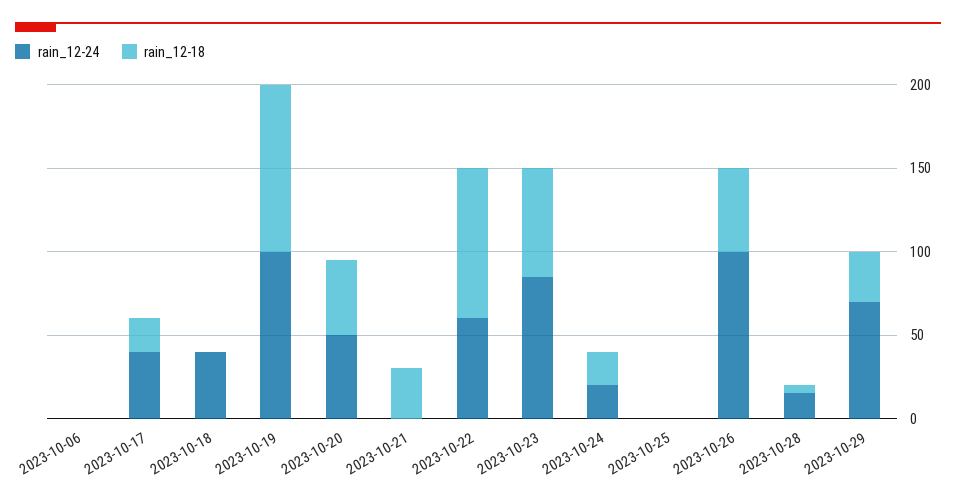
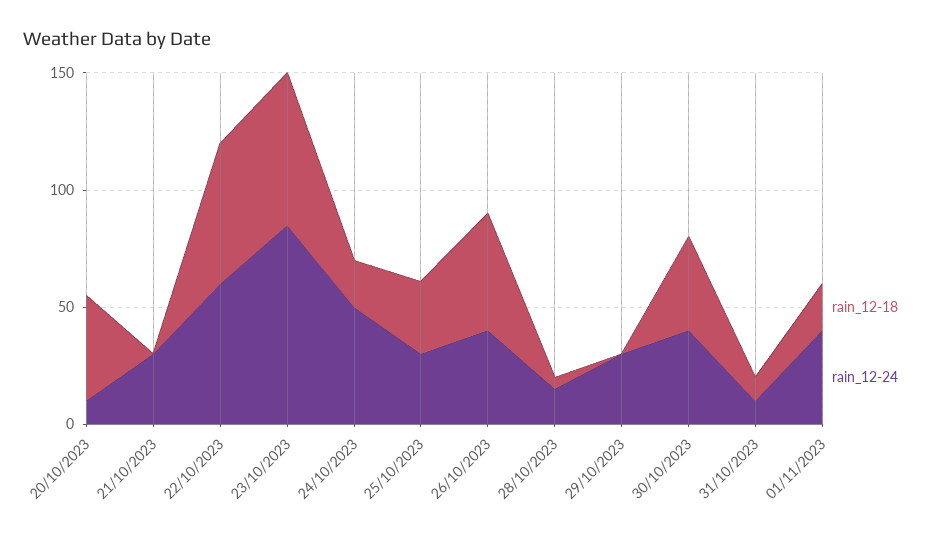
rain_12-24, 2023-10-06: 0 -> none
rain_12-18, 2023-10-06: 0 -> none
rain_12-24, 2023-10-17: 40 -> none
rain_12-18, 2023-10-17: 20 -> none
rain_12-24, 2023-10-18: 40 -> none
rain_12-18, 2023-10-18: 0 -> none
rain_12-24, 2023-10-19: 100 -> none
rain_12-18, 2023-10-19: 100 -> none
rain_12-24, 2023-10-20: 50 -> 10
rain_12-24, 2023-10-21: 0 -> 30
rain_12-18, 2023-10-21: 30 -> 0
rain_12-18, 2023-10-22: 90 -> 60
rain_12-24, 2023-10-24: 20 -> 50
rain_12-24, 2023-10-25: 0 -> 30
rain_12-18, 2023-10-25: 0 -> 30
rain_12-24, 2023-10-26: 100 -> 40
rain_12-24, 2023-10-29: 70 -> 30
rain_12-18, 2023-10-29: 30 -> 0
rain_12-18, 30/10/2023: none -> 40
rain_12-24, 30/10/2023: none -> 40
rain_12-18, 31/10/2023: none -> 10
rain_12-24, 31/10/2023: none -> 10
rain_12-18, 01/11/2023: none -> 20
rain_12-24, 01/11/2023: none -> 40

